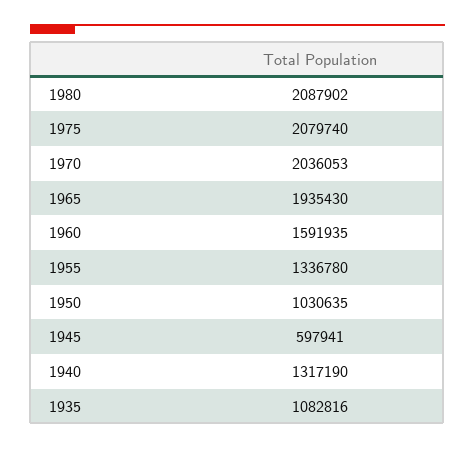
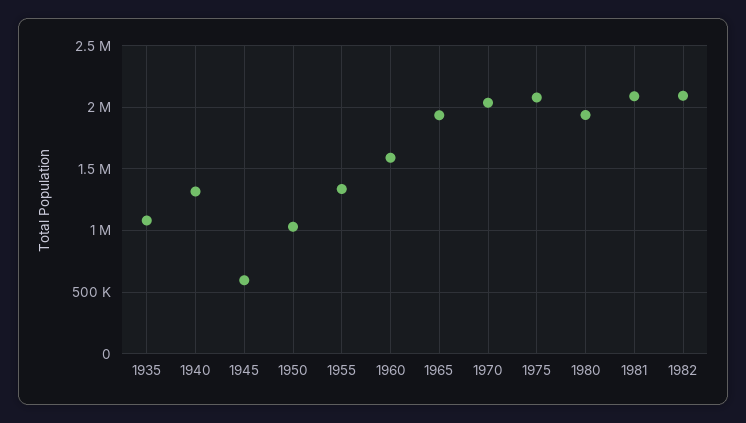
1980: 2087902 -> 1950000
1981: none -> 2100000
1982: none -> 2100000

